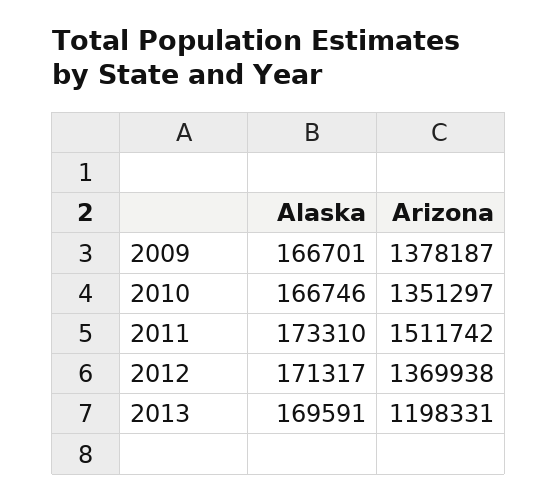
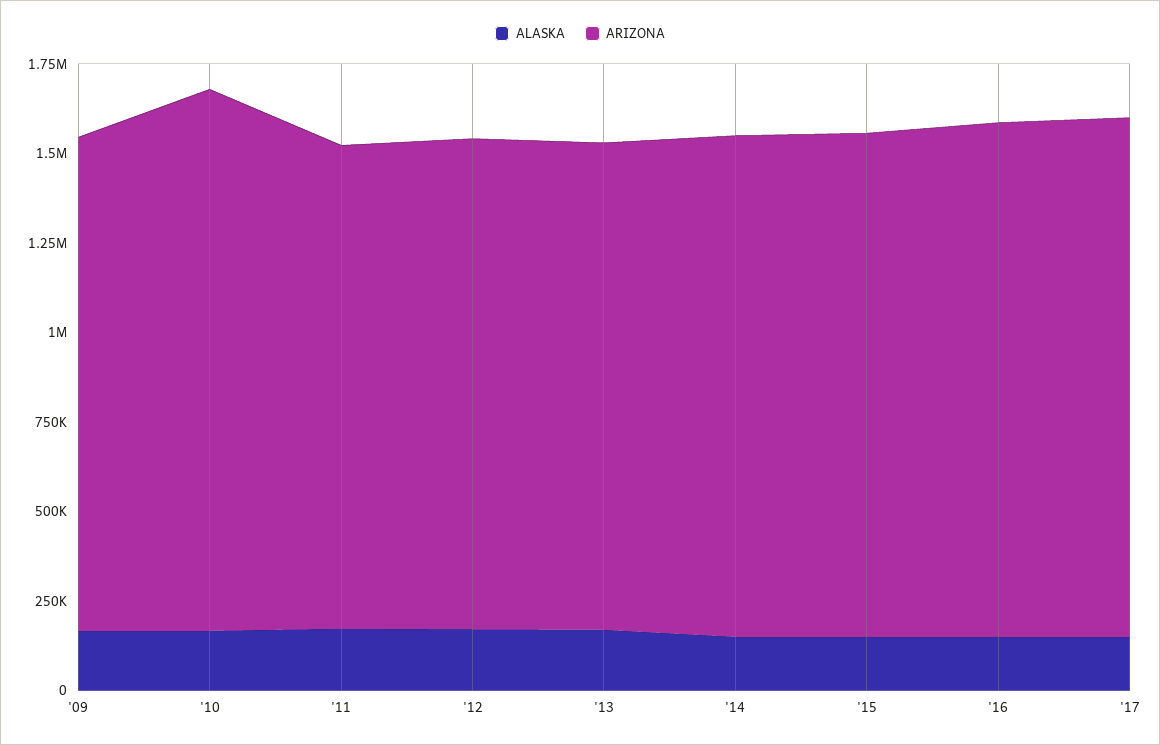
Arizona, 2010: 1351297 -> 1500000
Arizona, 2011: 1511742 -> 1350000
Arizona, 2013: 1198331 -> 1350000
Alaska, '14: none -> 150000
Arizona, '14: none -> 1400000
Alaska, '15: none -> 150000
Arizona, '15: none -> 1400000
Alaska, '16: none -> 150000
Arizona, '16: none -> 1450000
Alaska, '17: none -> 150000
Arizona, '17: none -> 1450000

